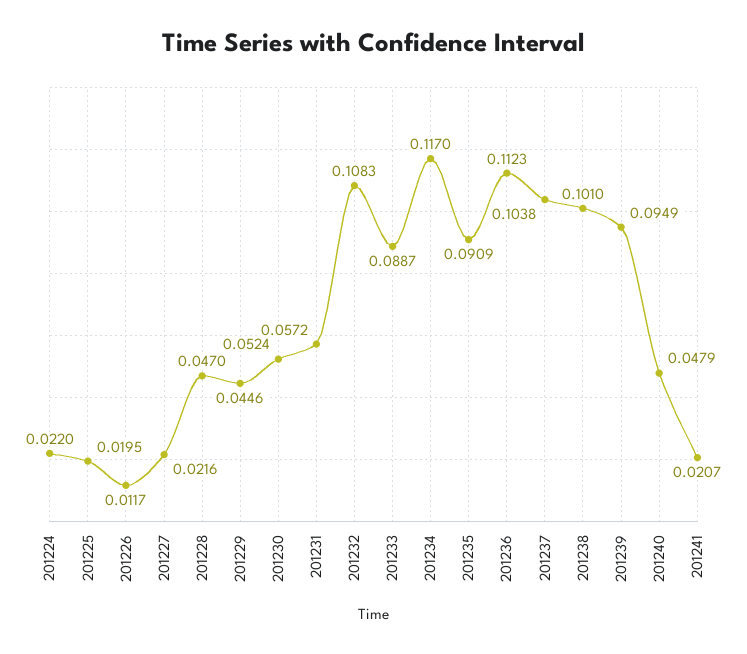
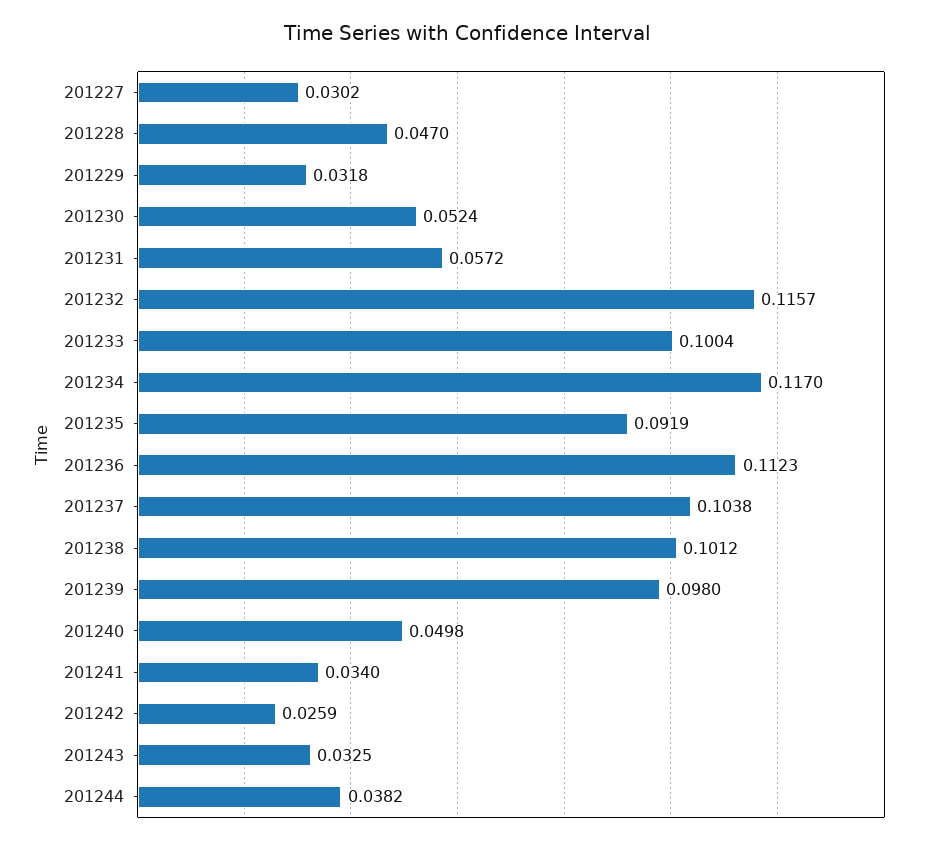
201224: 0.022 -> none
201225: 0.0195 -> none
201226: 0.0117 -> none
201227: 0.0216 -> 0.0302
201229: 0.0446 -> 0.0318
201232: 0.1083 -> 0.1157
201233: 0.0887 -> 0.1004
201235: 0.0909 -> 0.0919
201238: 0.101 -> 0.1012
201239: 0.0949 -> 0.098
201240: 0.0479 -> 0.0498
201241: 0.0207 -> 0.034
201242: none -> 0.0259
201243: none -> 0.0325
201244: none -> 0.0382

